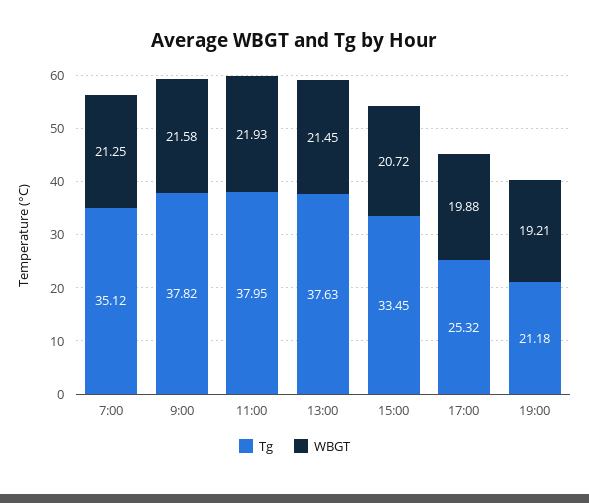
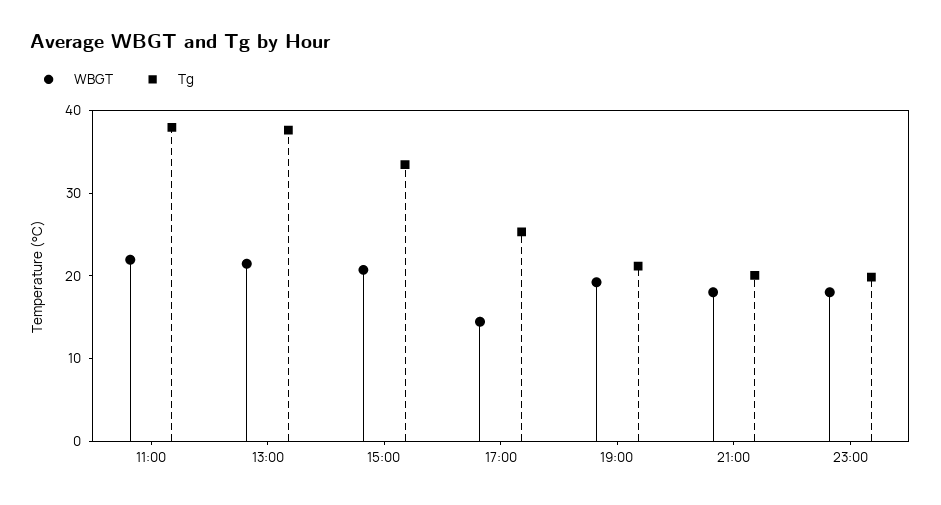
Tg, 7:00: 35.12 -> none
WBGT, 7:00: 21.25 -> none
Tg, 9:00: 37.82 -> none
WBGT, 9:00: 21.58 -> none
WBGT, 17:00: 19.88 -> 14
WBGT, 21:00: none -> 18
Tg, 21:00: none -> 20
WBGT, 23:00: none -> 18
Tg, 23:00: none -> 20

